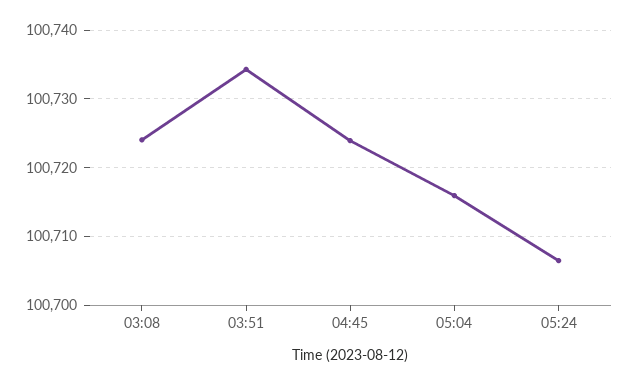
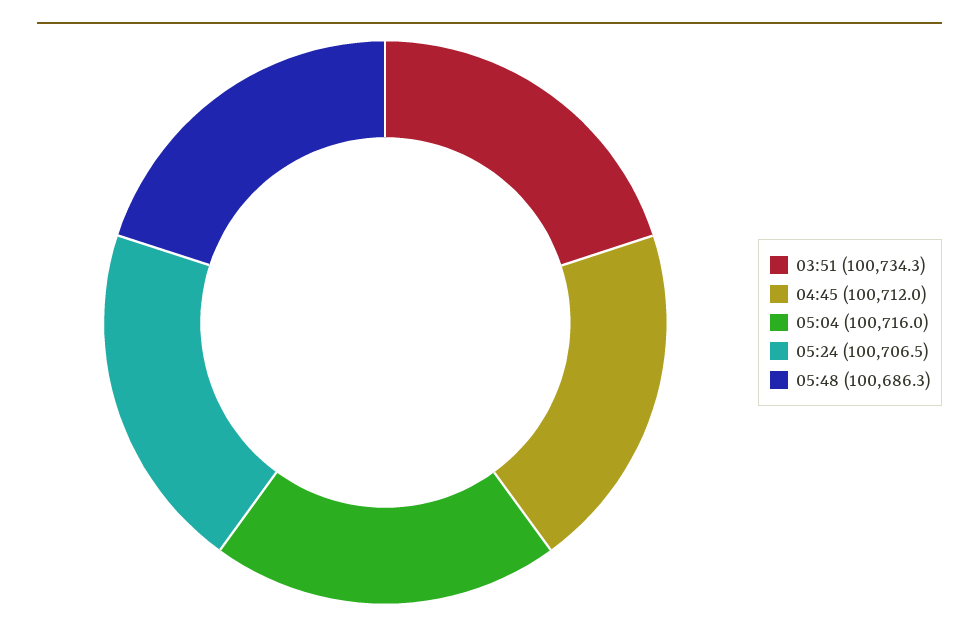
03:08: 100724 -> none
04:45: 100724 -> 100712
05:48: none -> 100686.3

